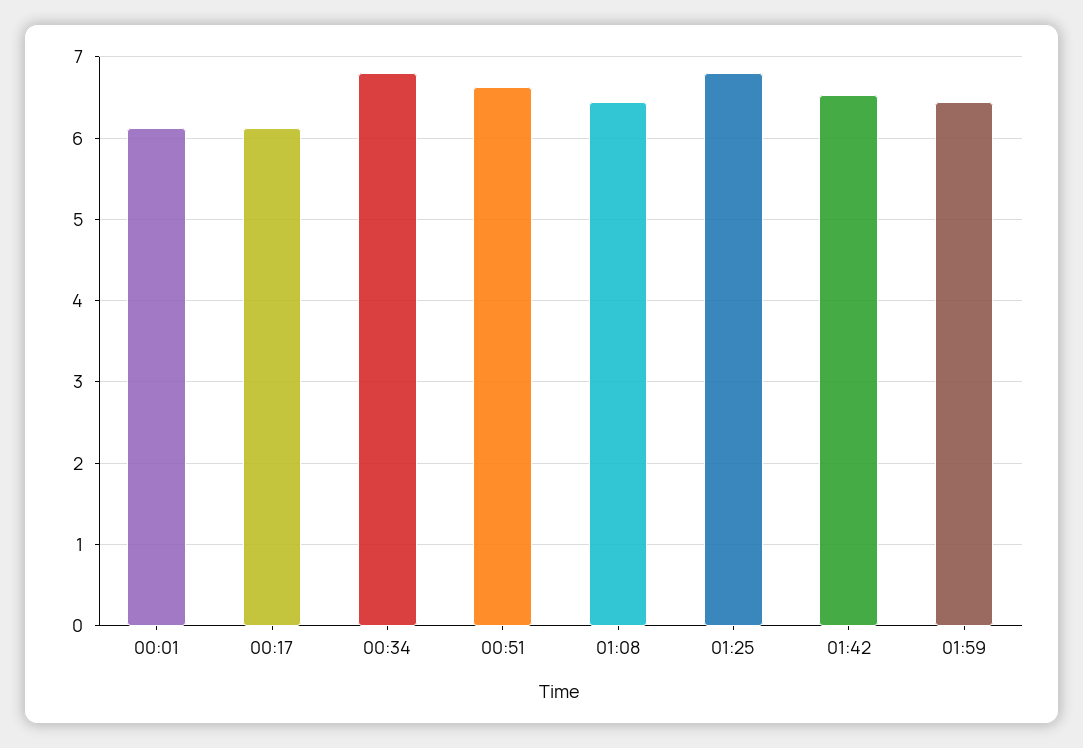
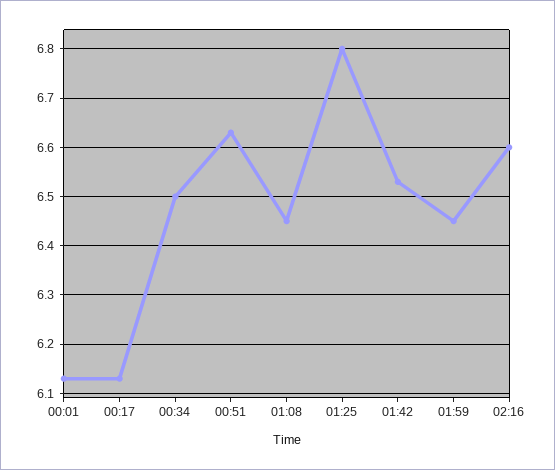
00:34: 6.8 -> 6.5
02:16: none -> 6.6

